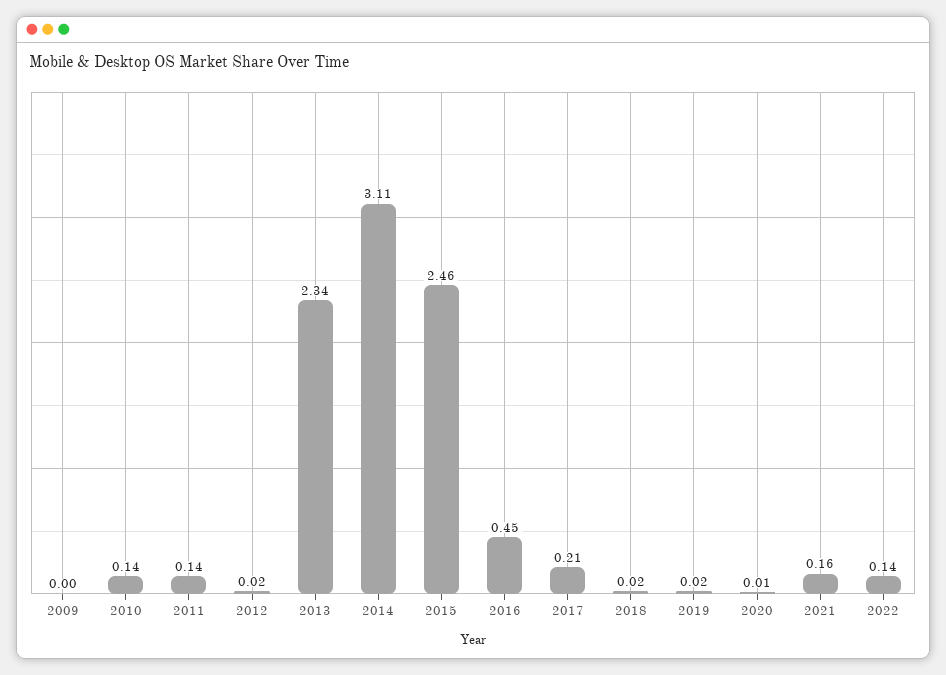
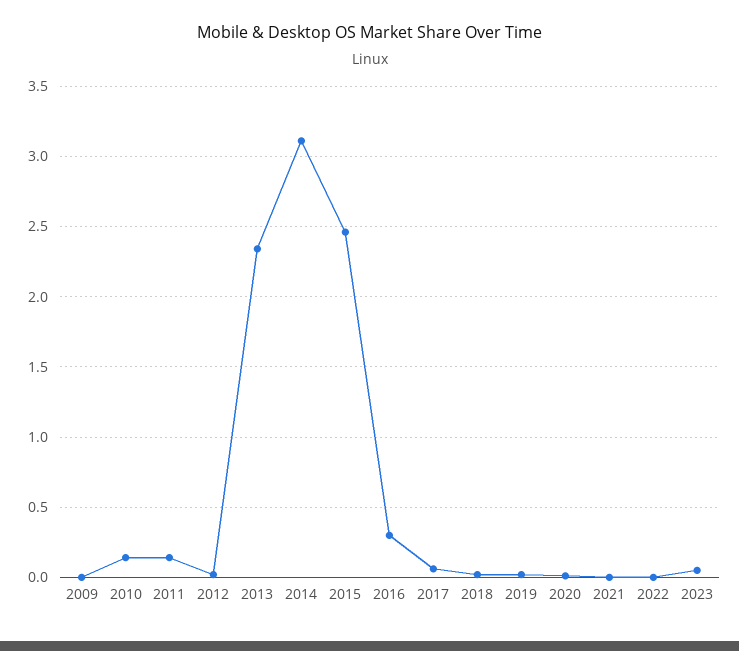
2016: 0.45 -> 0.3
2017: 0.21 -> 0.05
2021: 0.16 -> 0
2022: 0.14 -> 0
2023: none -> 0.05

